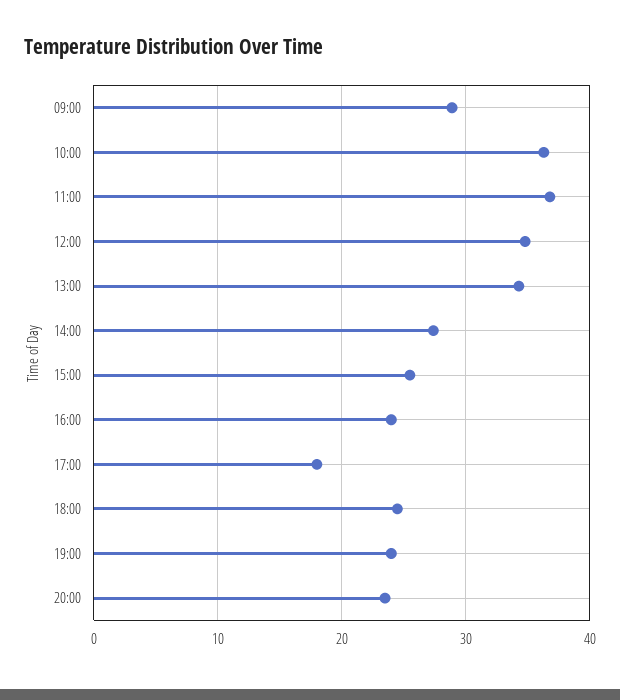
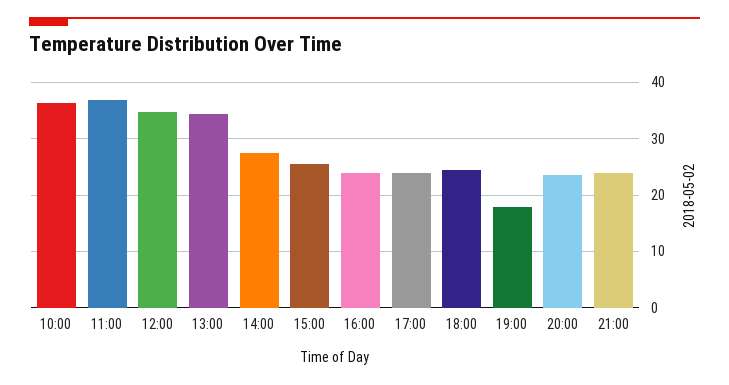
09:00: 29 -> none
17:00: 18 -> 24
19:00: 24 -> 18
21:00: none -> 24

